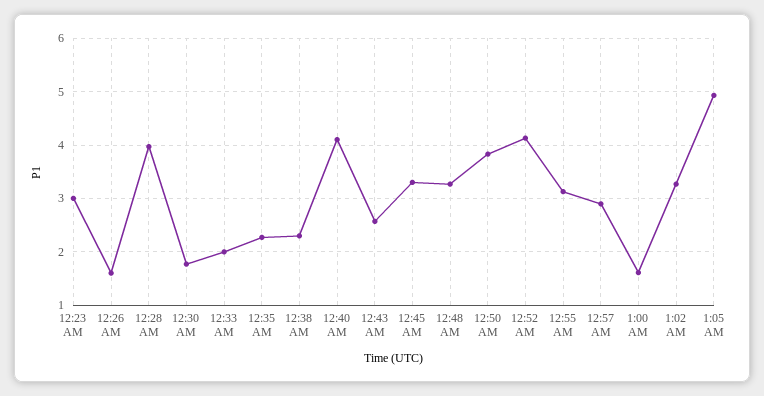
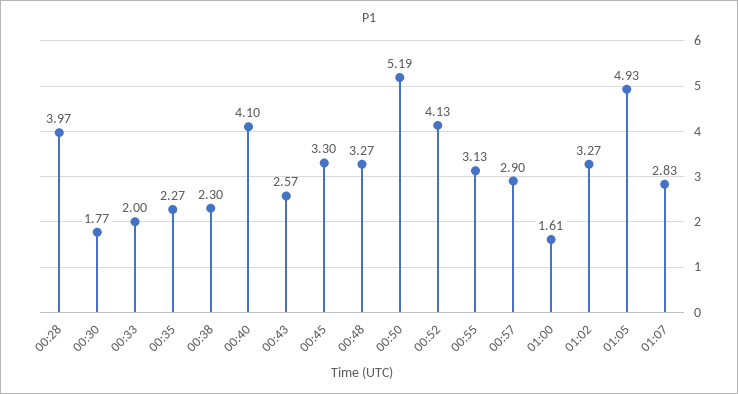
12:23 AM: 3 -> none
12:26 AM: 1.6 -> none
12:50 AM: 3.8 -> 5.19
01:07: none -> 2.83

